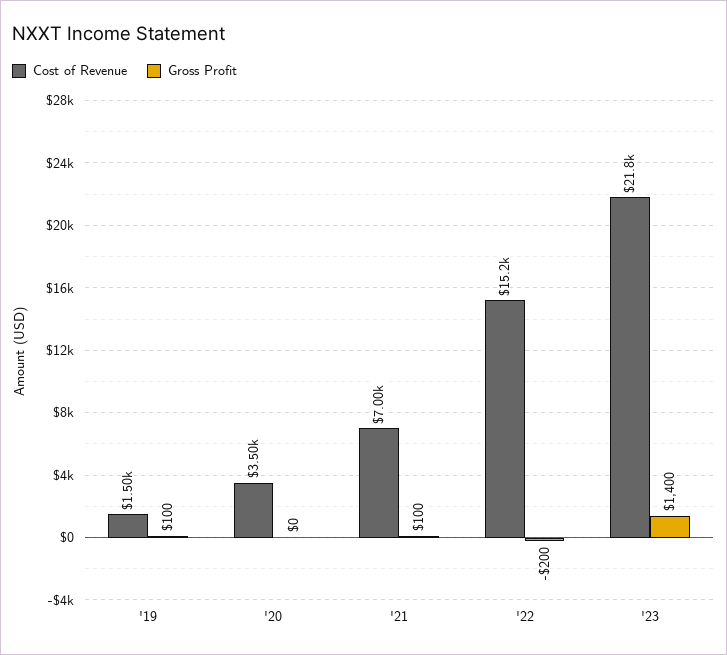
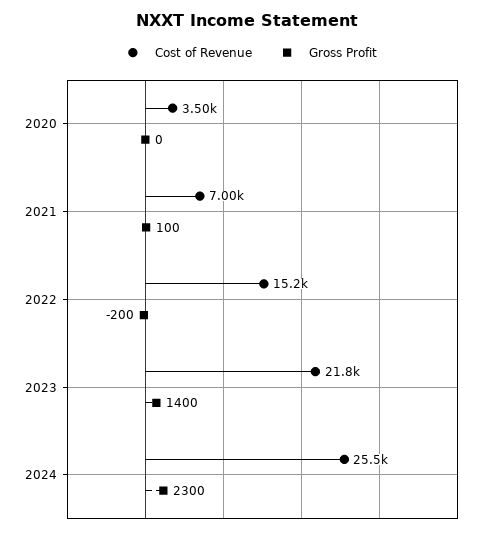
Cost of Revenue, '19: 1500 -> none
Gross Profit, '19: 100 -> none
Cost of Revenue, 2024: none -> 25500
Gross Profit, 2024: none -> 2300

